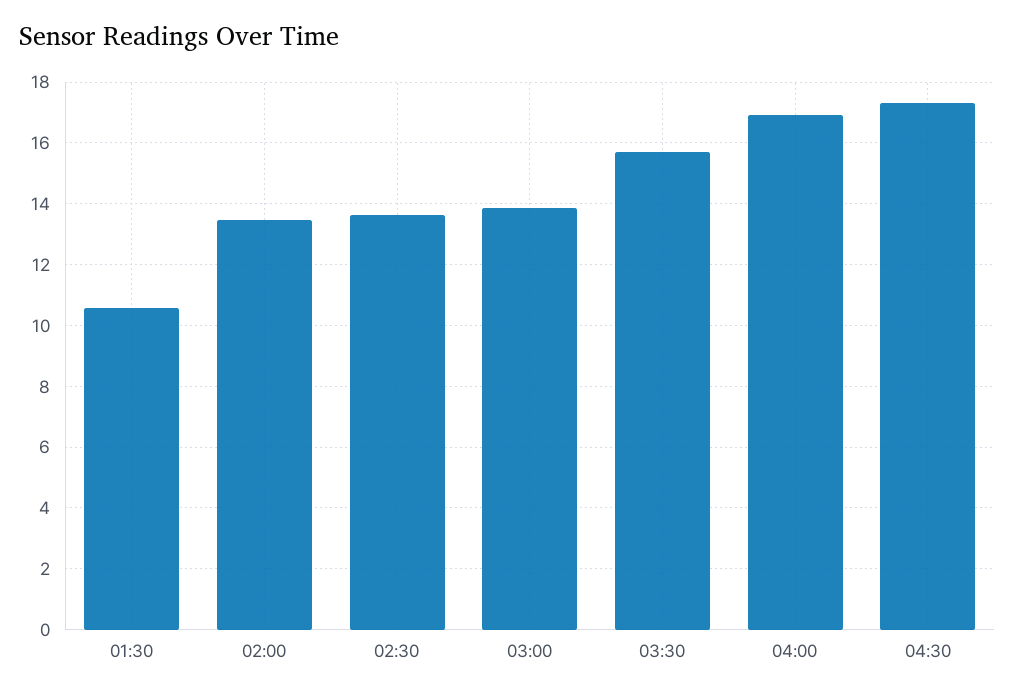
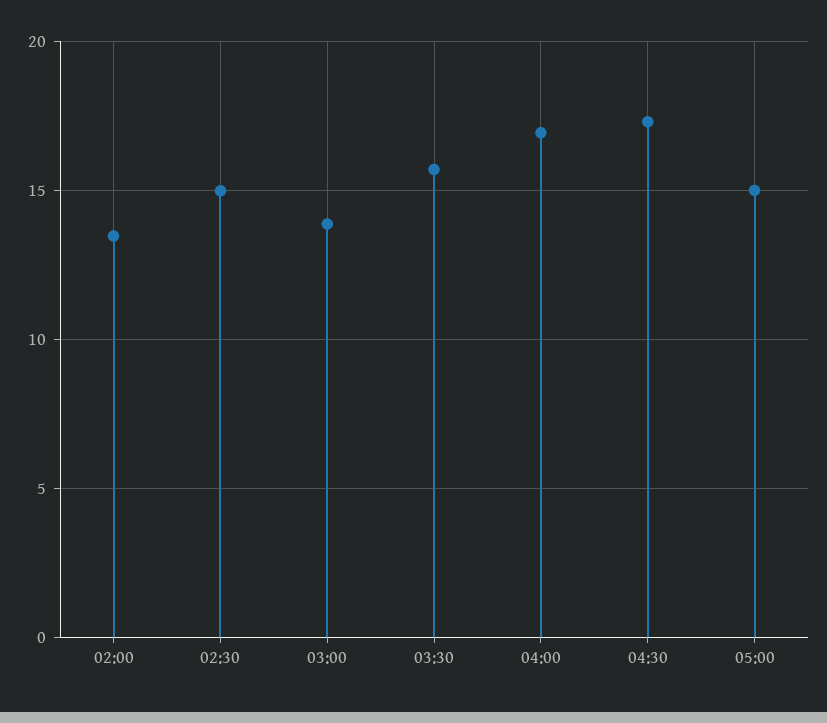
01:30: 10.6 -> none
02:30: 13.6 -> 15
05:00: none -> 15

